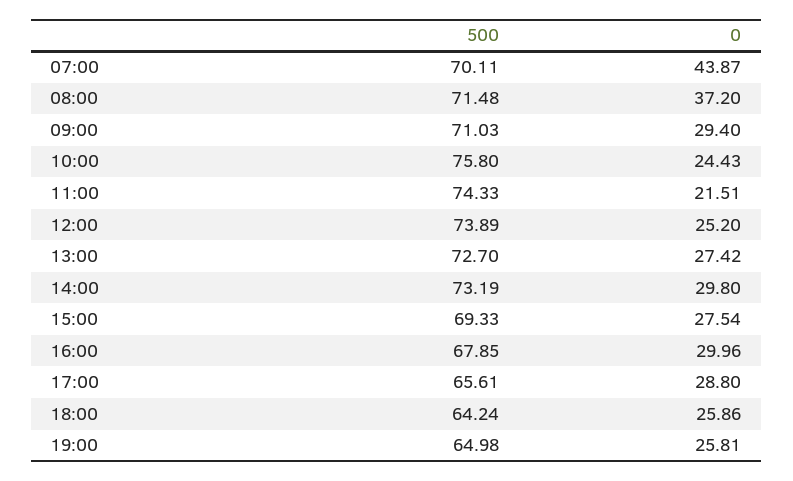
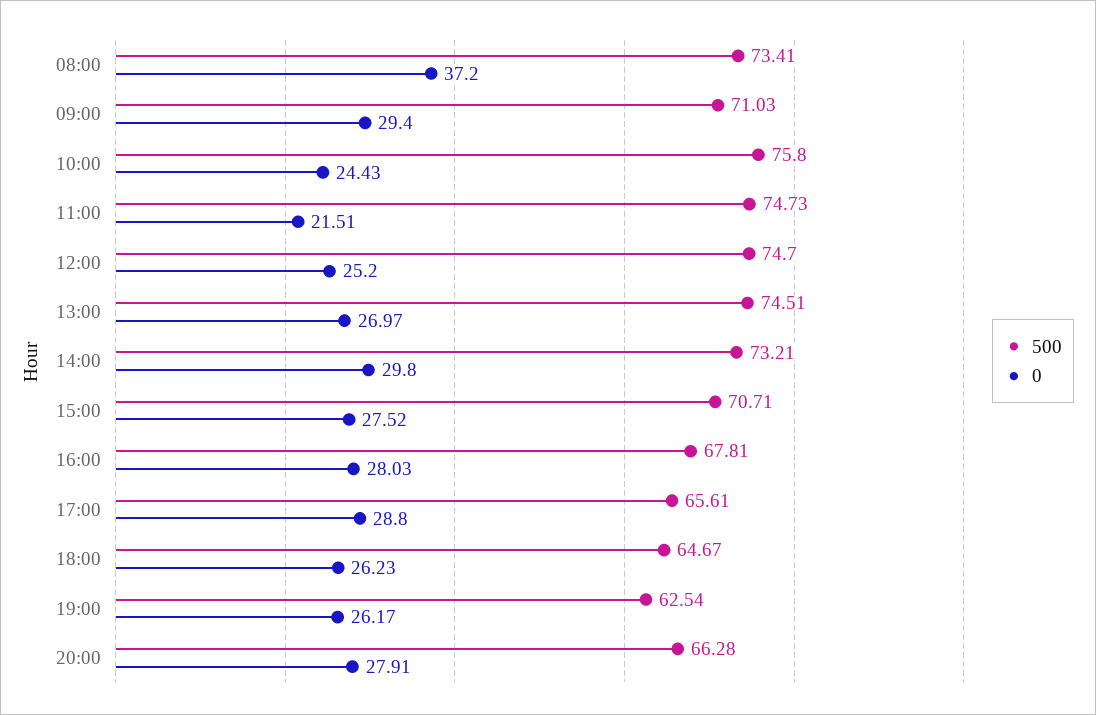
500, 07:00: 70.11 -> none
0, 07:00: 43.87 -> none
500, 08:00: 71.48 -> 73.41
500, 11:00: 74.33 -> 74.73
500, 12:00: 73.89 -> 74.7
500, 13:00: 72.7 -> 74.51
0, 13:00: 27.42 -> 26.97
500, 14:00: 73.19 -> 73.21
500, 15:00: 69.33 -> 70.71
0, 15:00: 27.54 -> 27.52
500, 16:00: 67.85 -> 67.81
0, 16:00: 29.96 -> 28.03
500, 18:00: 64.24 -> 64.67
0, 18:00: 25.86 -> 26.23
500, 19:00: 64.98 -> 62.54
0, 19:00: 25.81 -> 26.17
500, 20:00: none -> 66.28
0, 20:00: none -> 27.91

